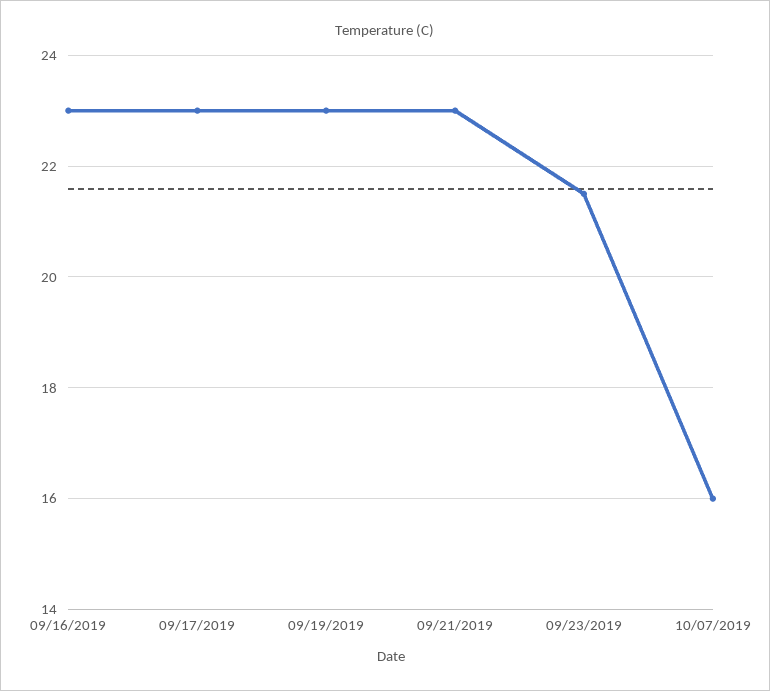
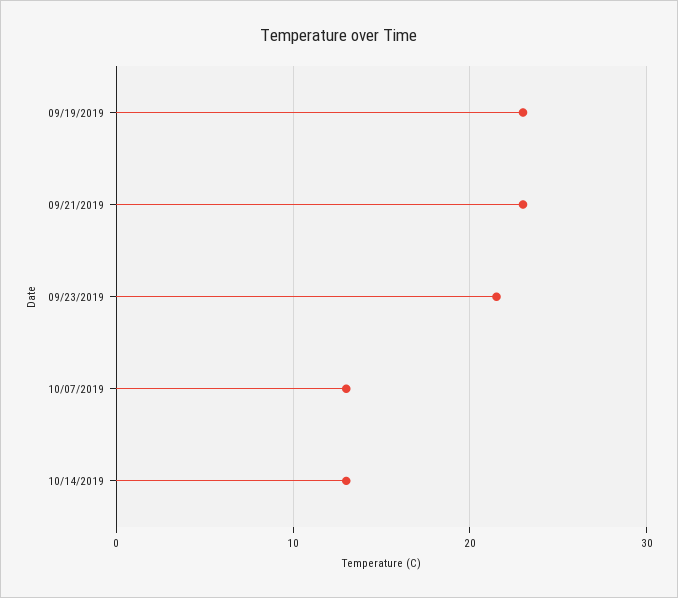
09/16/2019: 23 -> none
09/17/2019: 23 -> none
10/07/2019: 16 -> 13
10/14/2019: none -> 13

